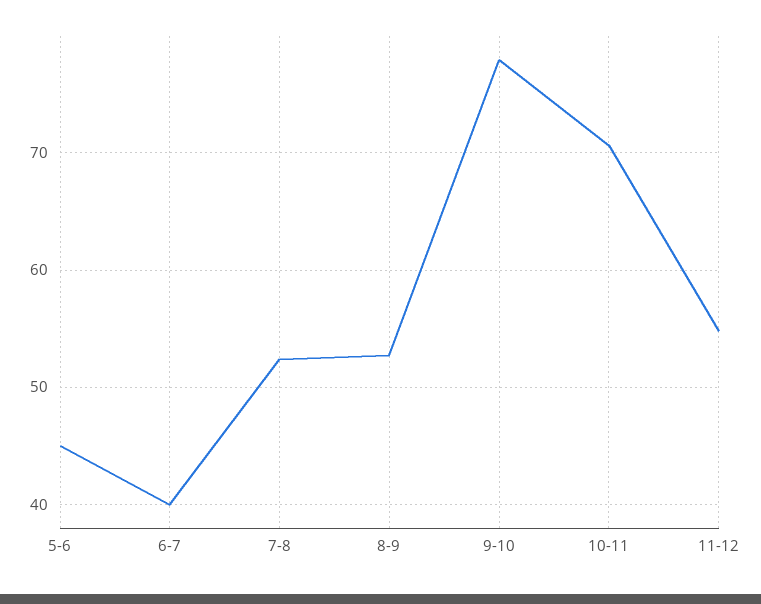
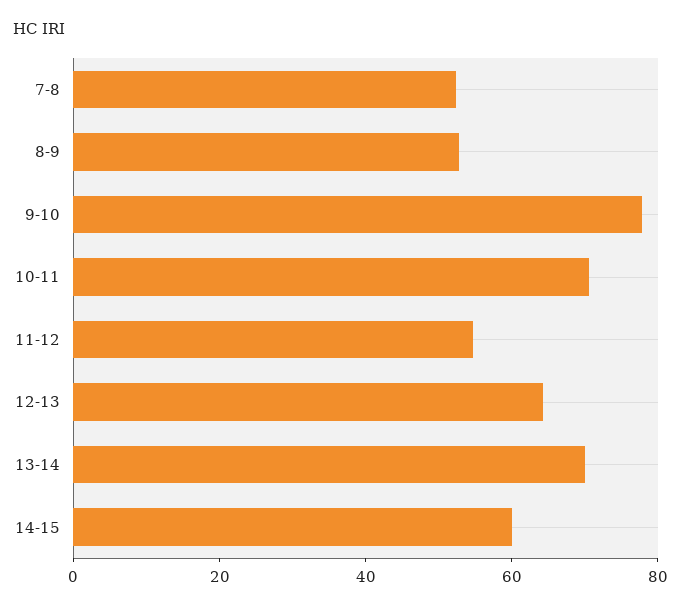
5-6: 45 -> none
6-7: 40 -> none
12-13: none -> 65
13-14: none -> 70
14-15: none -> 60

